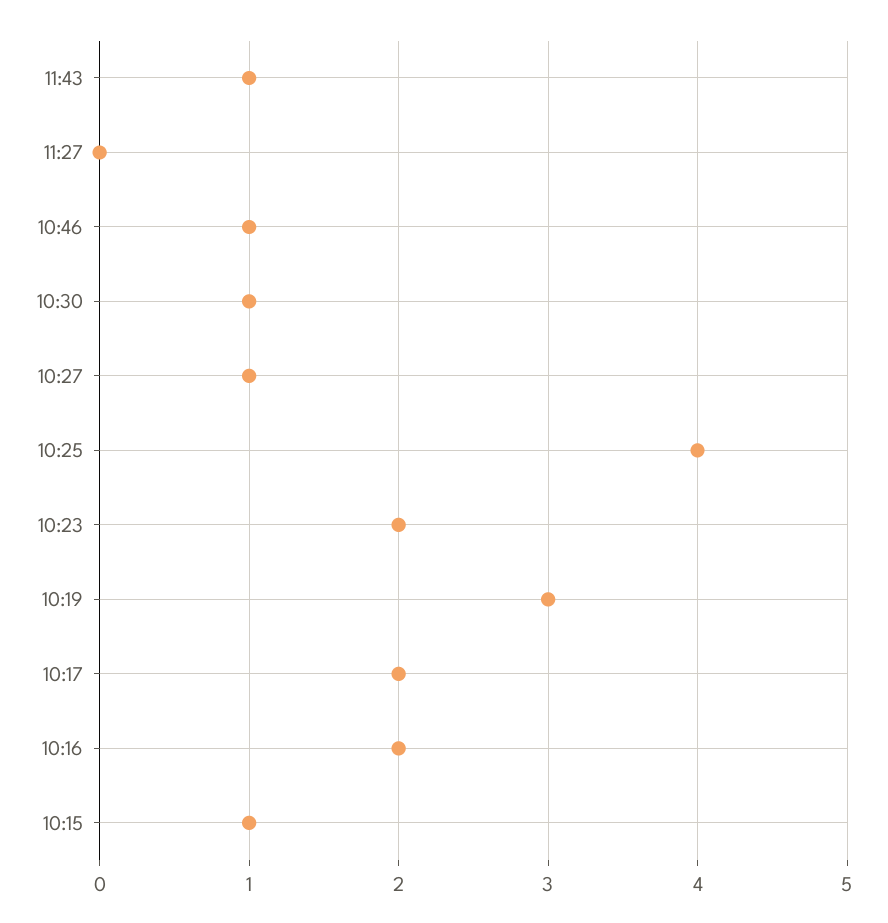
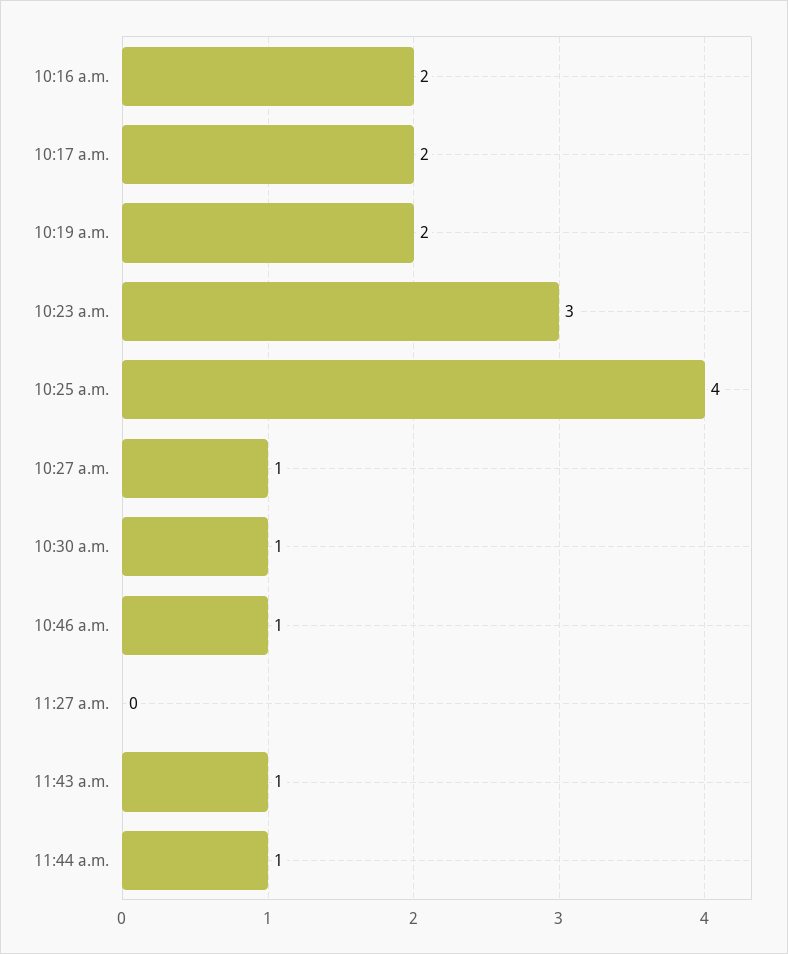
10:23: 2 -> 3
10:19: 3 -> 2
10:15: 1 -> none
11:44 a.m.: none -> 1

